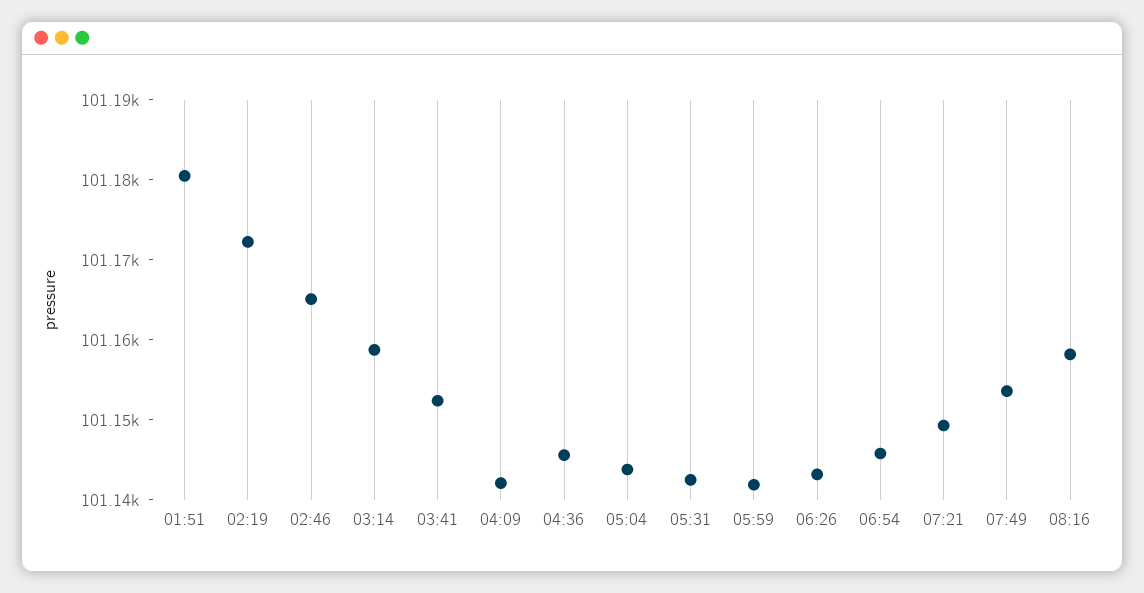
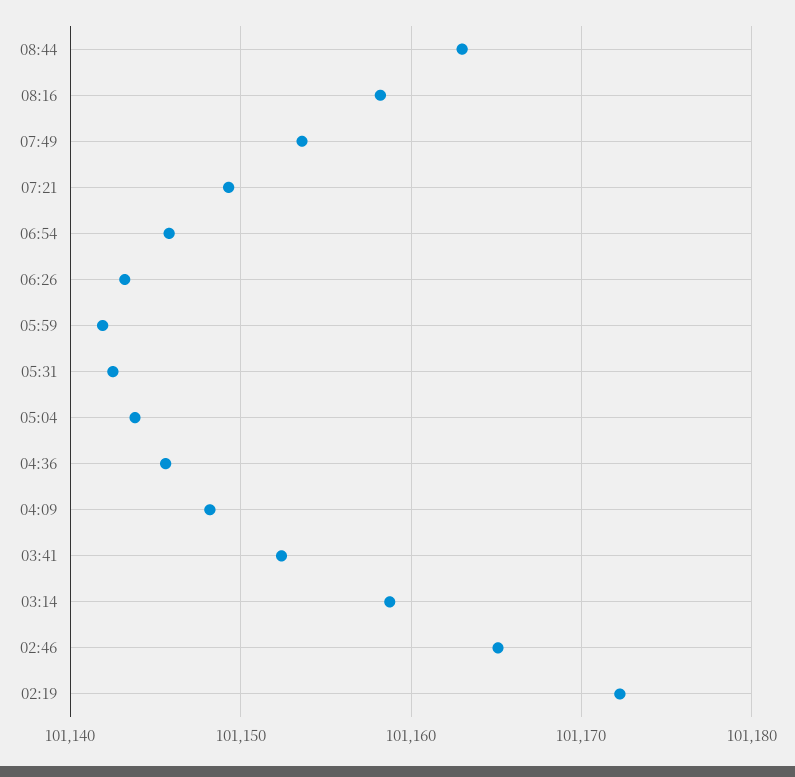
01:51: 101180 -> none
04:09: 101142 -> 101148
08:44: none -> 101163

